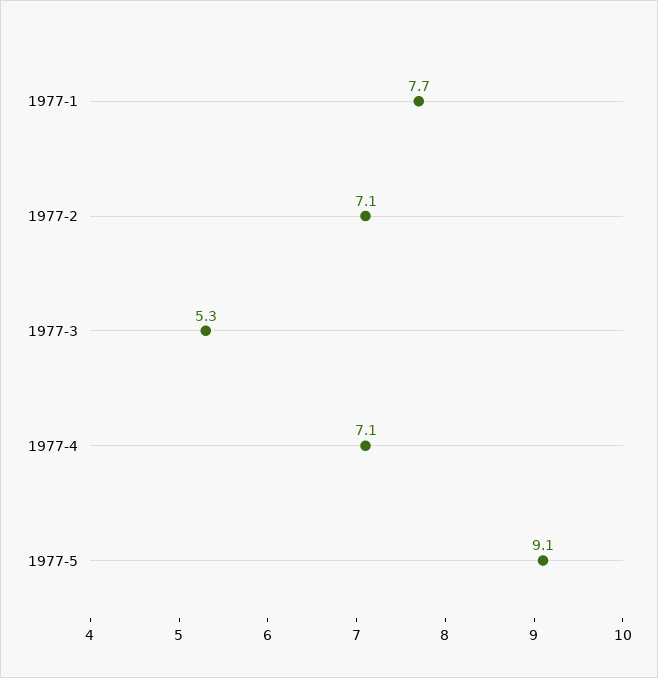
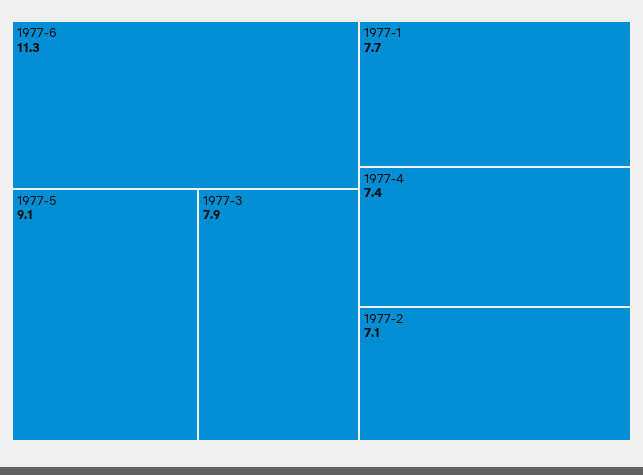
1977-3: 5.3 -> 7.9
1977-4: 7.1 -> 7.4
1977-6: none -> 11.3

